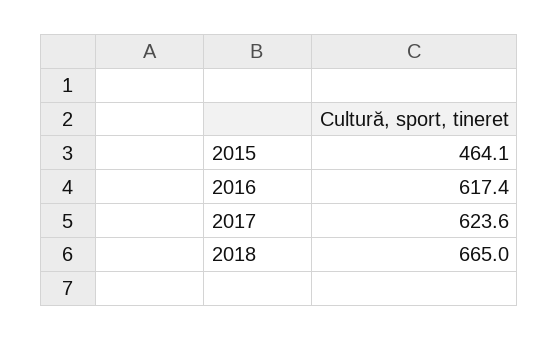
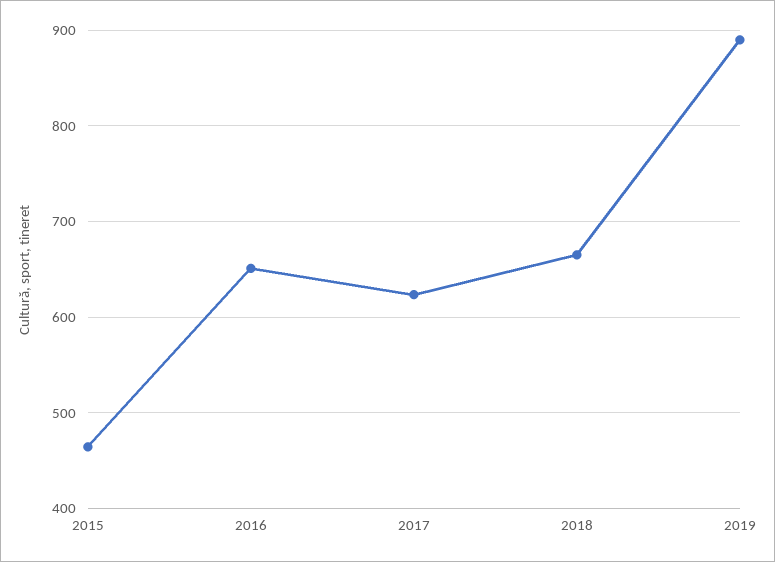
2016: 617.4 -> 650
2019: none -> 890

